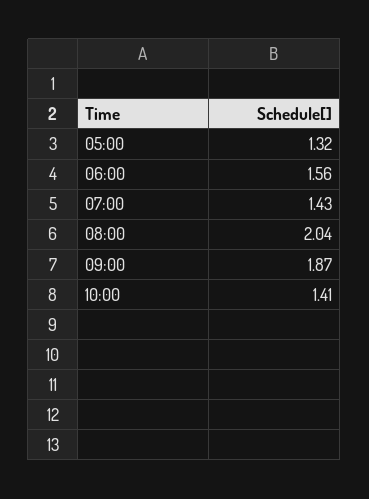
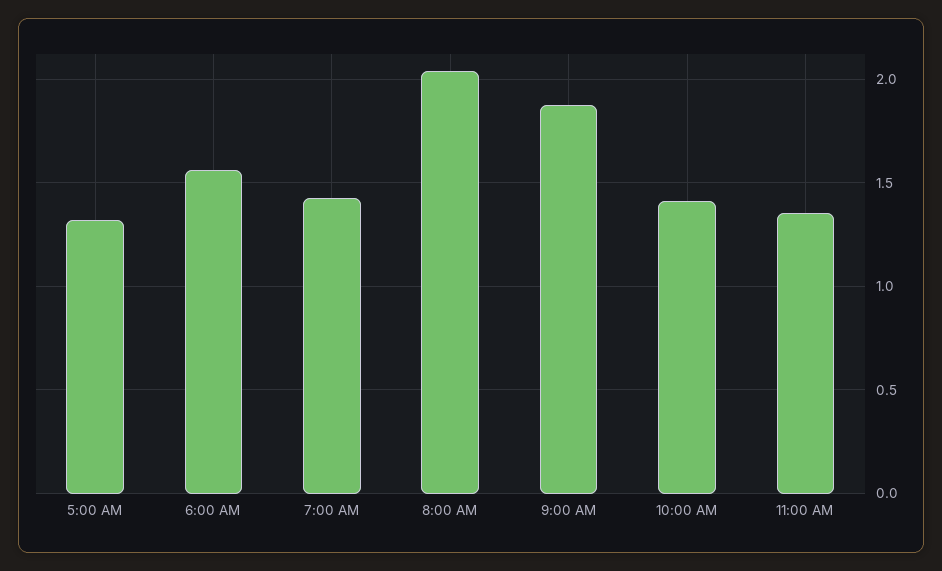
11:00 AM: none -> 1.35

